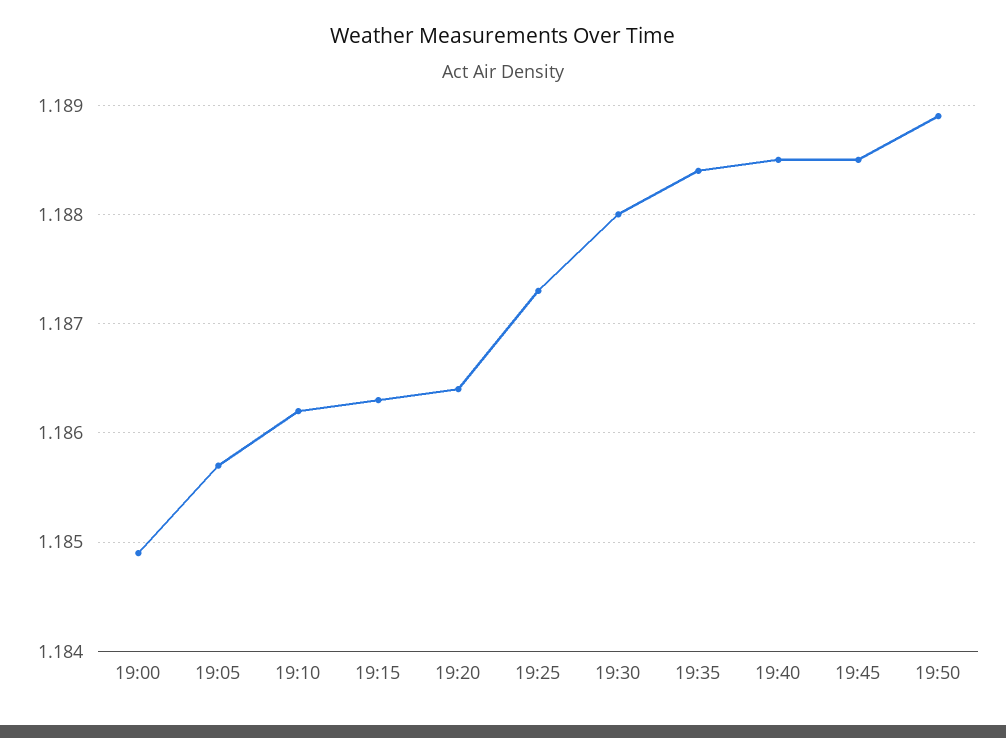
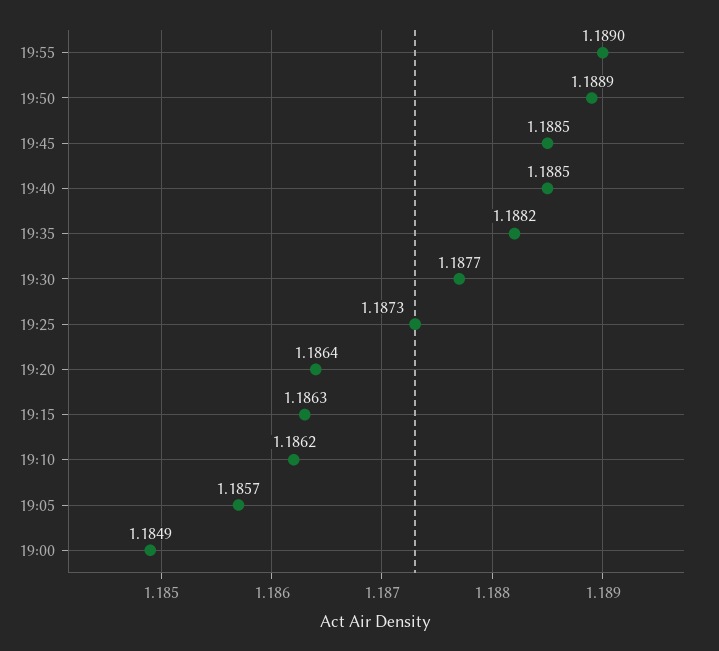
19:30: 1.188 -> 1.1877
19:35: 1.1884 -> 1.1882
19:55: none -> 1.189

